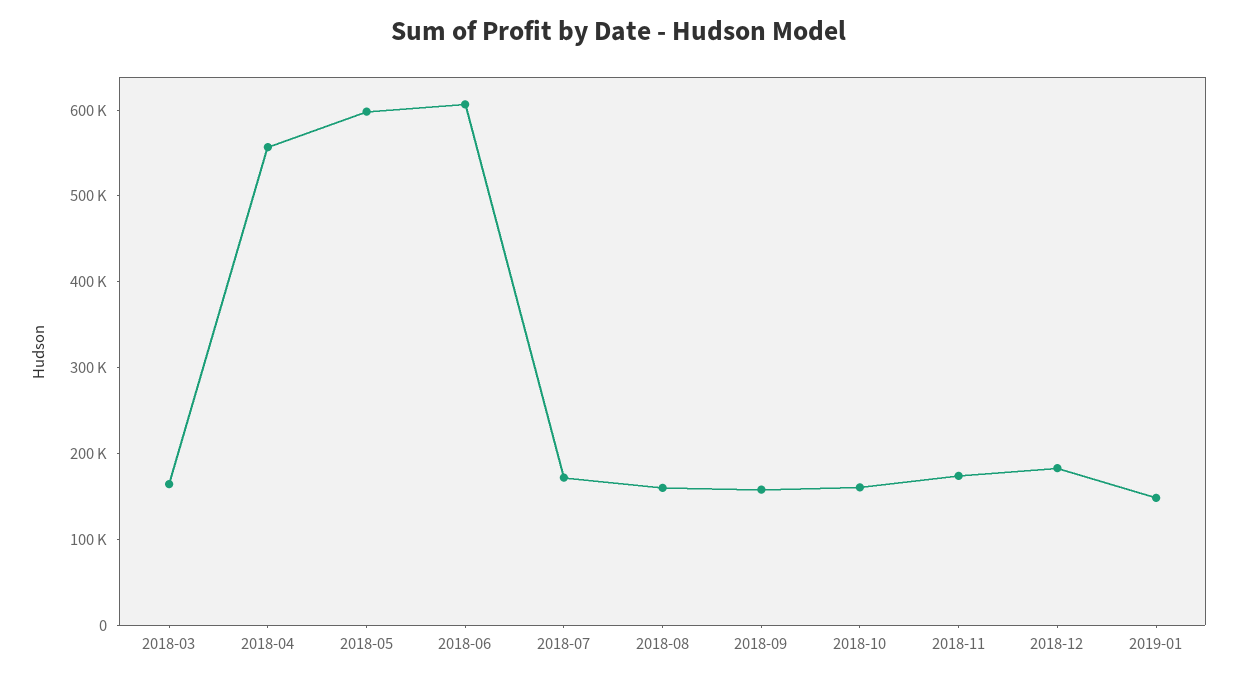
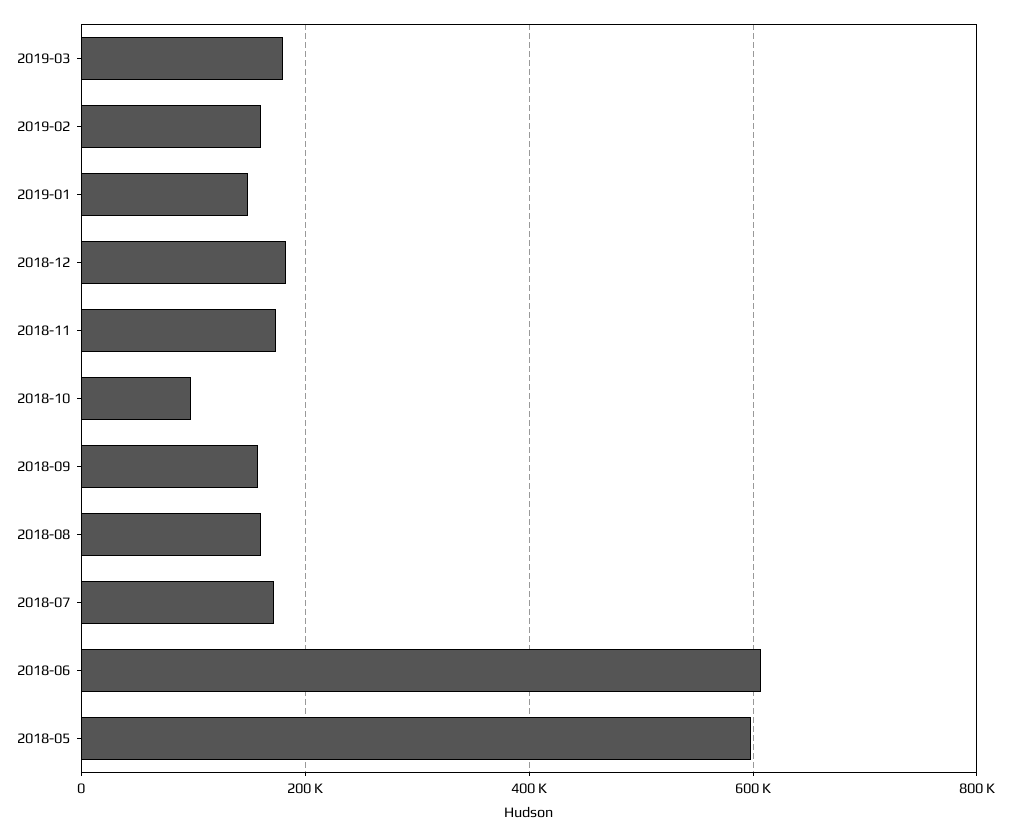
2018-03: 160000 -> none
2018-04: 560000 -> none
2018-10: 160000 -> 100000
2019-03: none -> 180000
2019-02: none -> 160000

